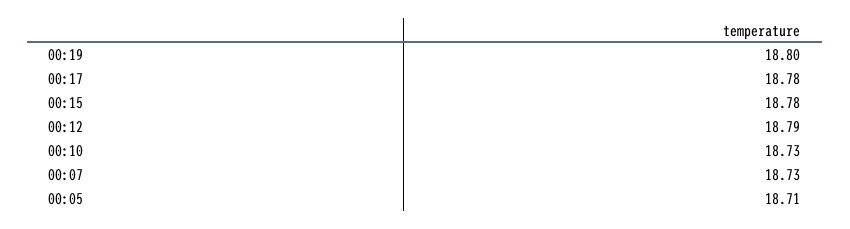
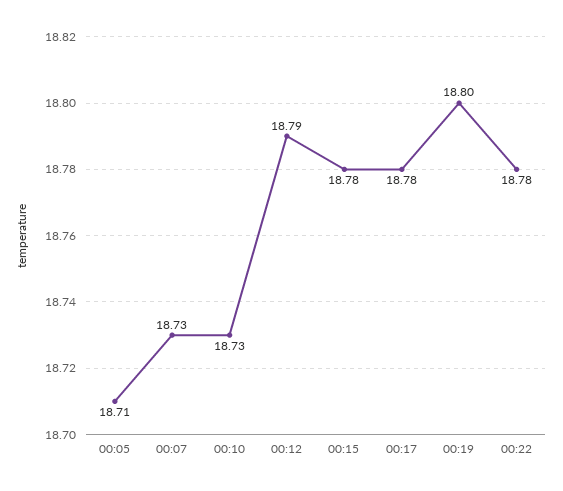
00:22: none -> 18.78

